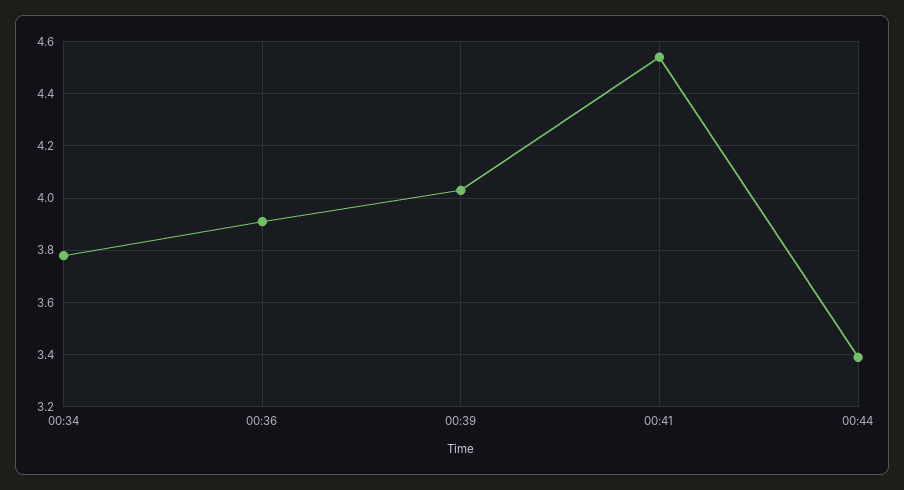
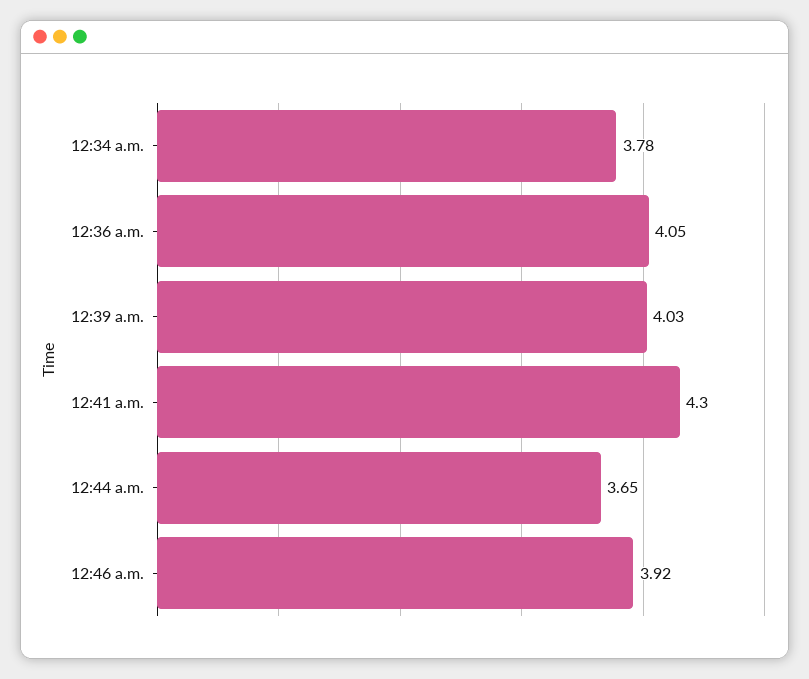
00:36: 3.9 -> 4.05
00:41: 4.55 -> 4.3
00:44: 3.4 -> 3.65
12:46 a.m.: none -> 3.92

